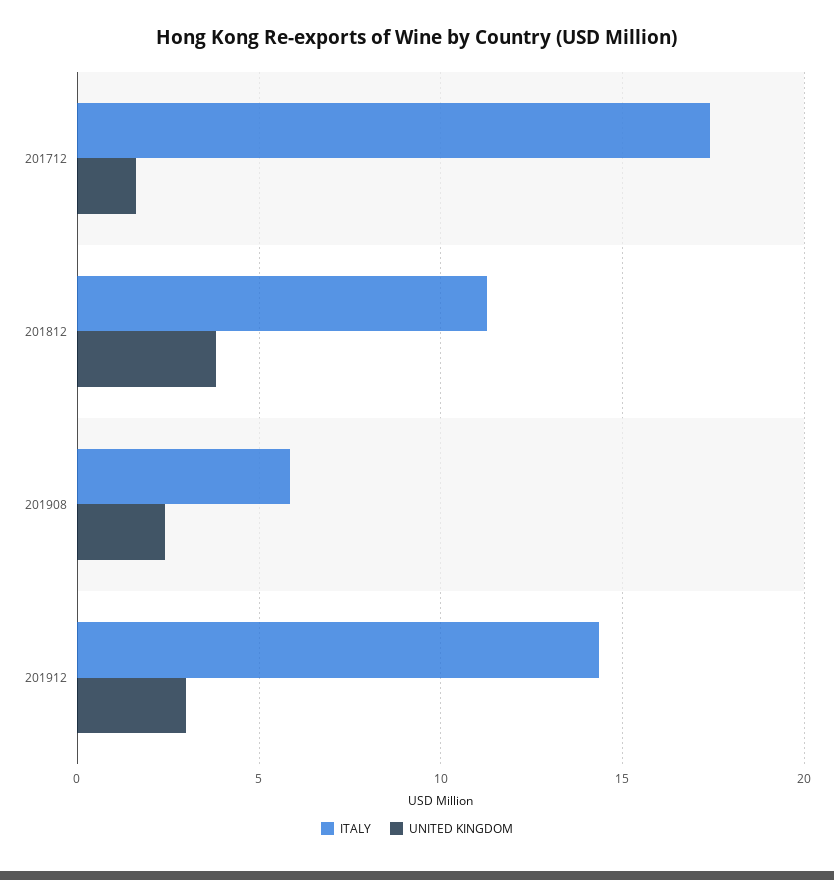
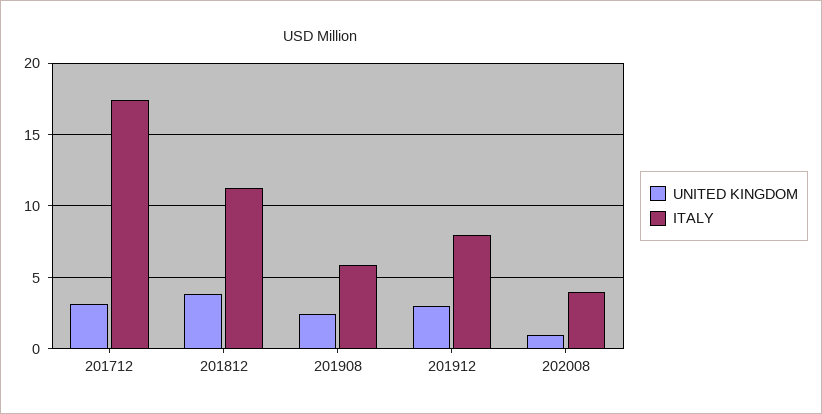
UNITED KINGDOM, 201712: 1.5 -> 3
ITALY, 201912: 14.5 -> 8
UNITED KINGDOM, 202008: none -> 1
ITALY, 202008: none -> 4

